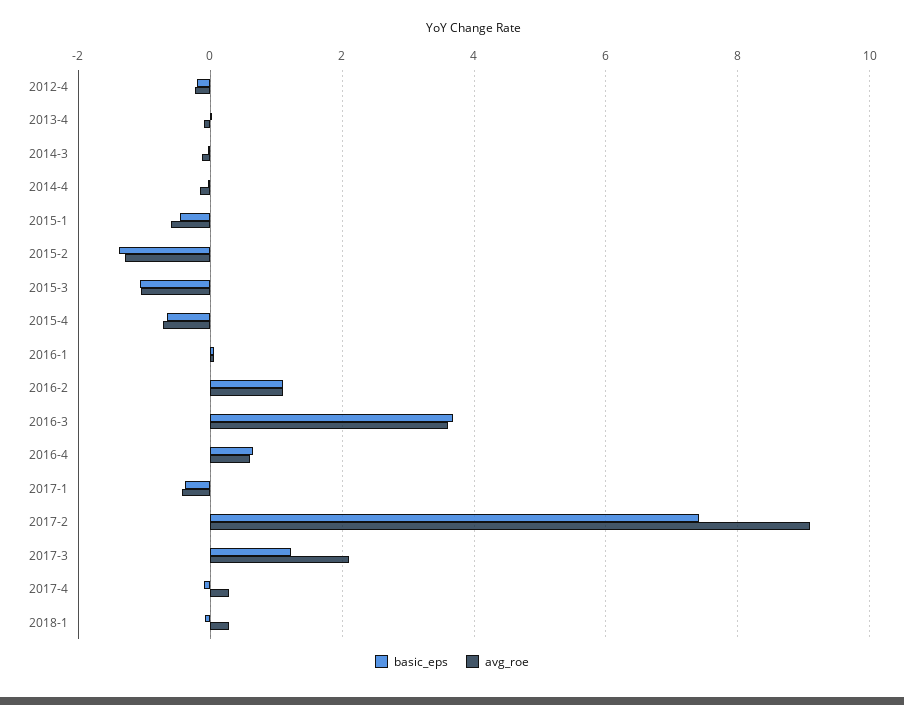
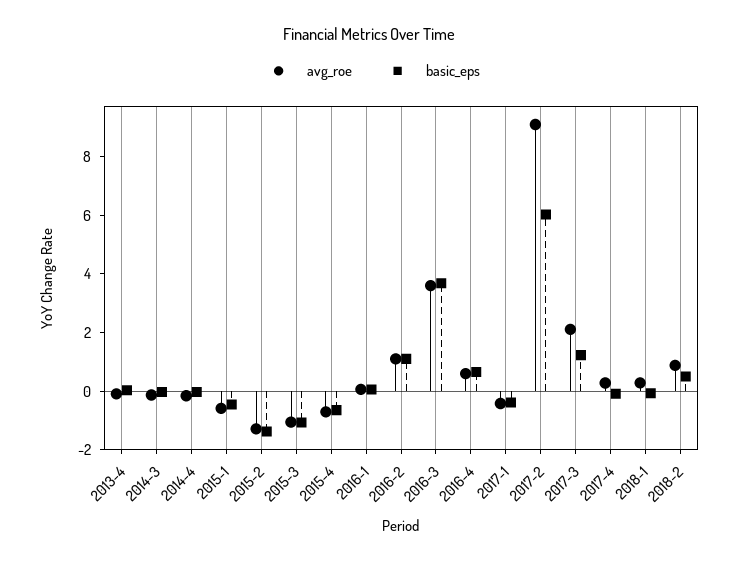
basic_eps, 2012-4: -0.2 -> none
avg_roe, 2012-4: -0.2 -> none
basic_eps, 2017-2: 7.4 -> 6
avg_roe, 2018-2: none -> 1
basic_eps, 2018-2: none -> 0.5

